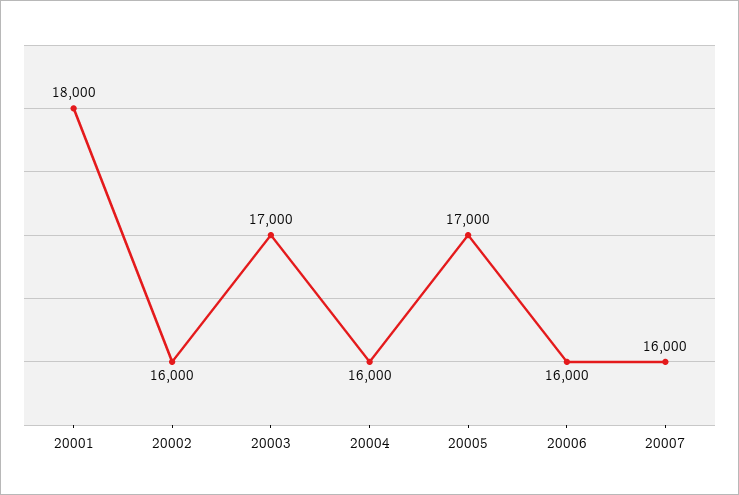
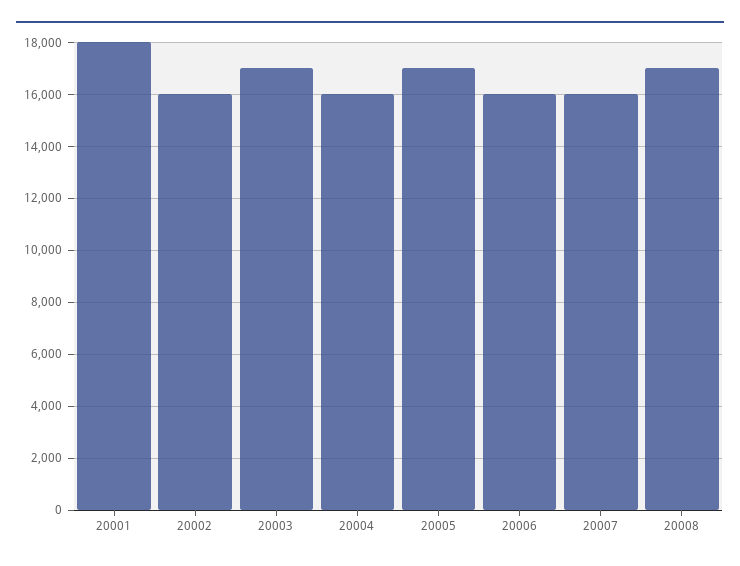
20008: none -> 17000

